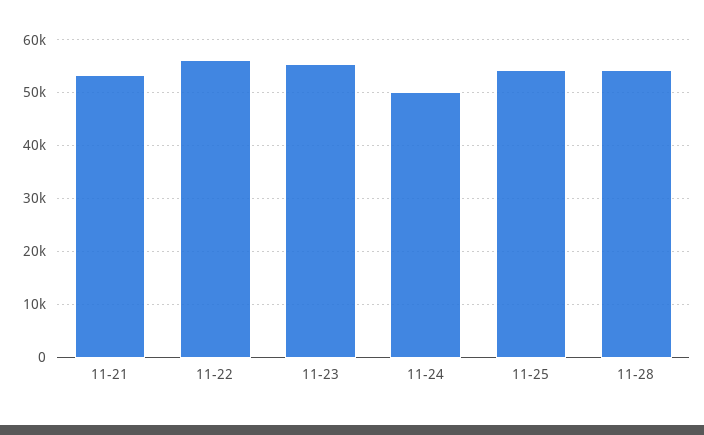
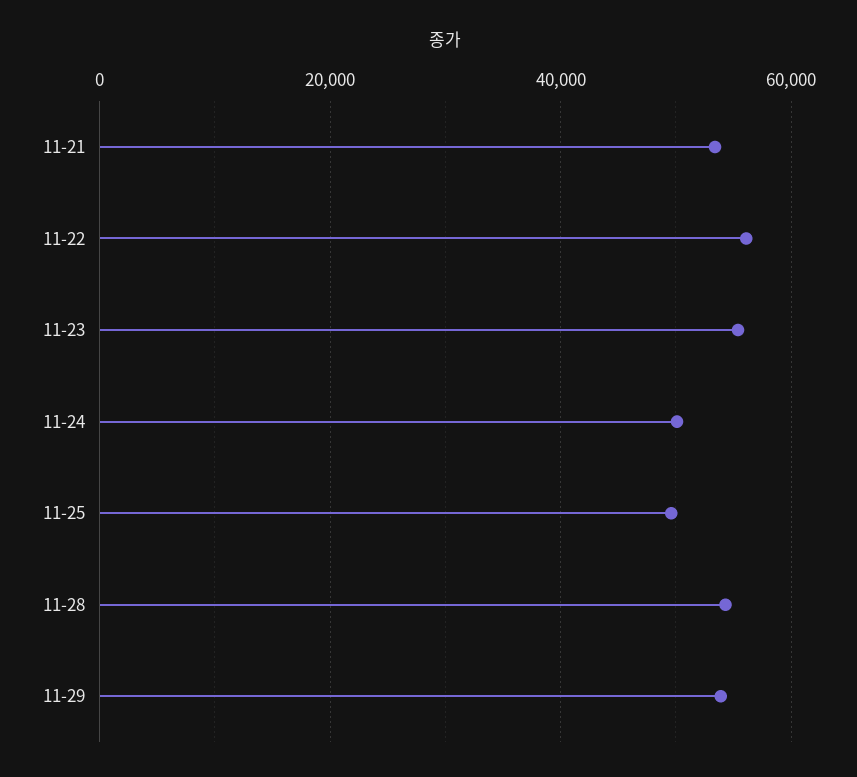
11-25: 54000 -> 50000
11-29: none -> 54000

